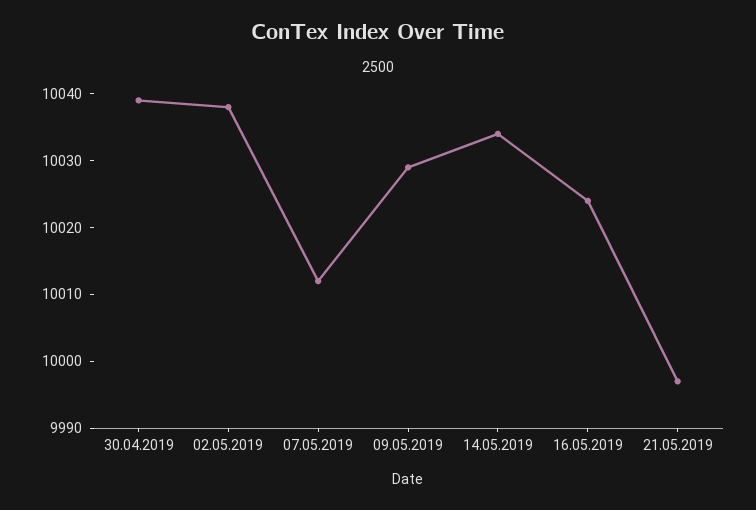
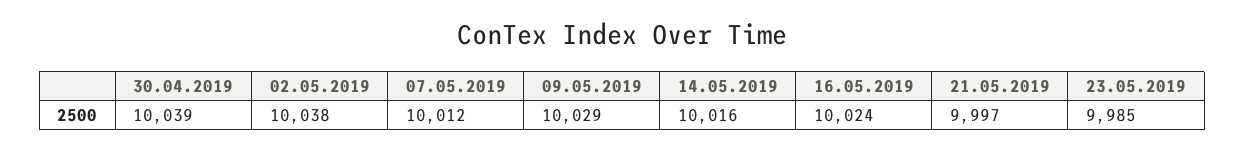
14.05.2019: 10035 -> 10016
23.05.2019: none -> 9985

